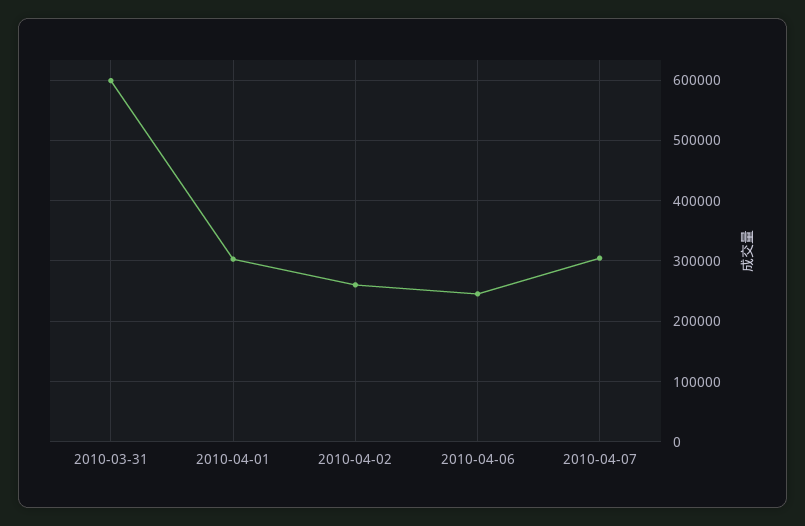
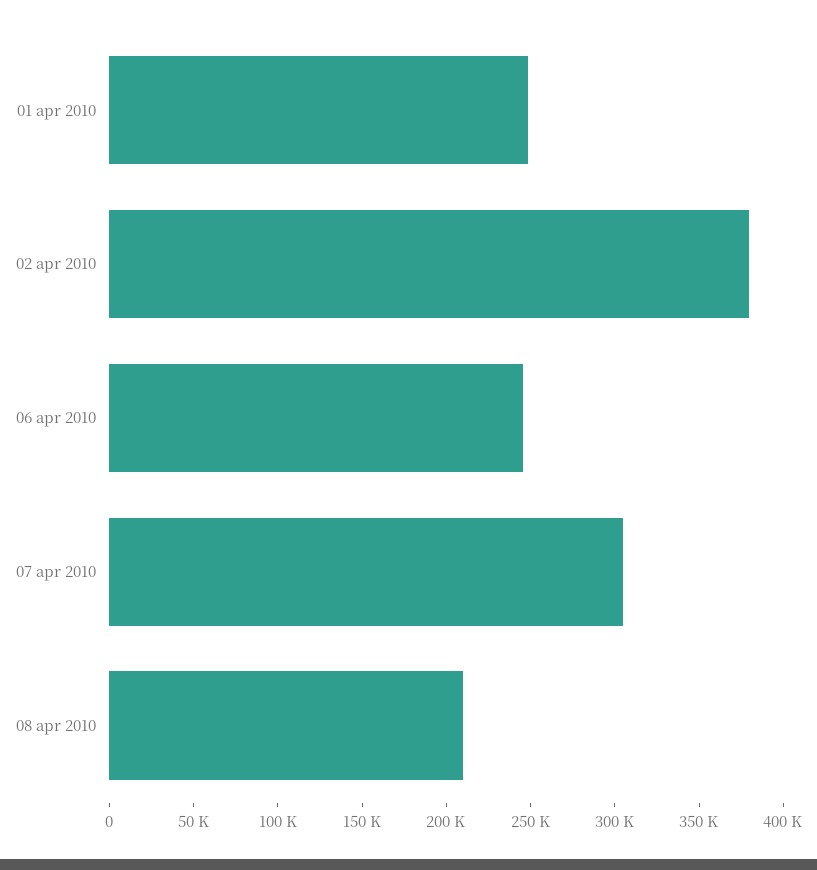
2010-03-31: 600000 -> none
2010-04-01: 300000 -> 250000
2010-04-02: 260000 -> 380000
08 apr 2010: none -> 210000

